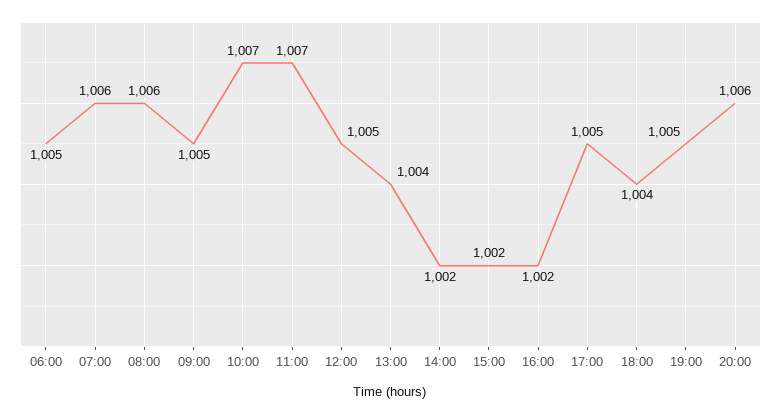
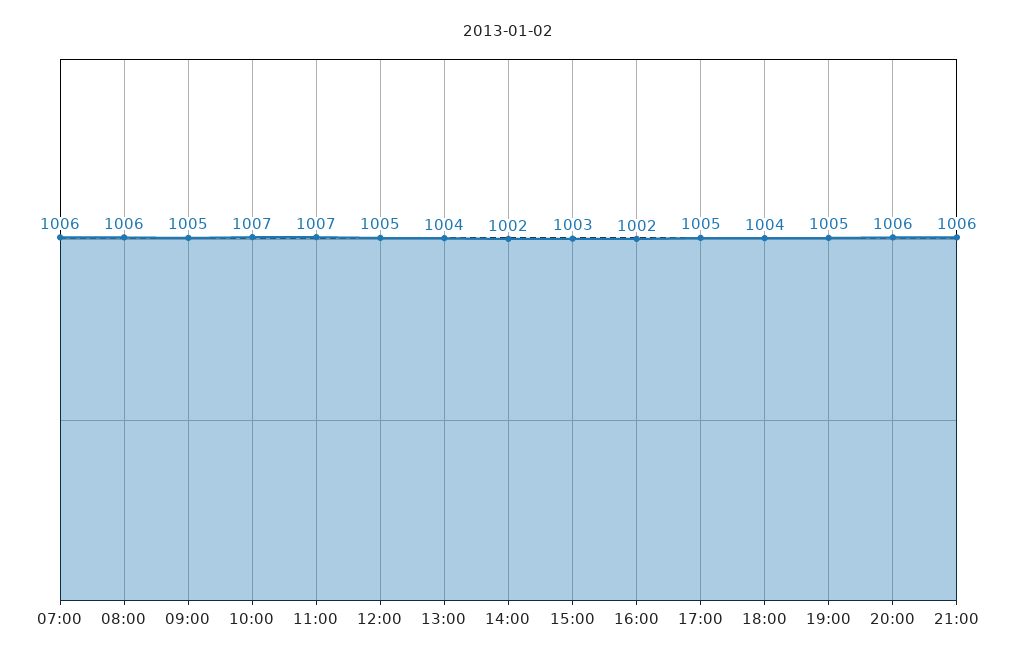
06:00: 1005 -> none
15:00: 1002 -> 1003
21:00: none -> 1006

